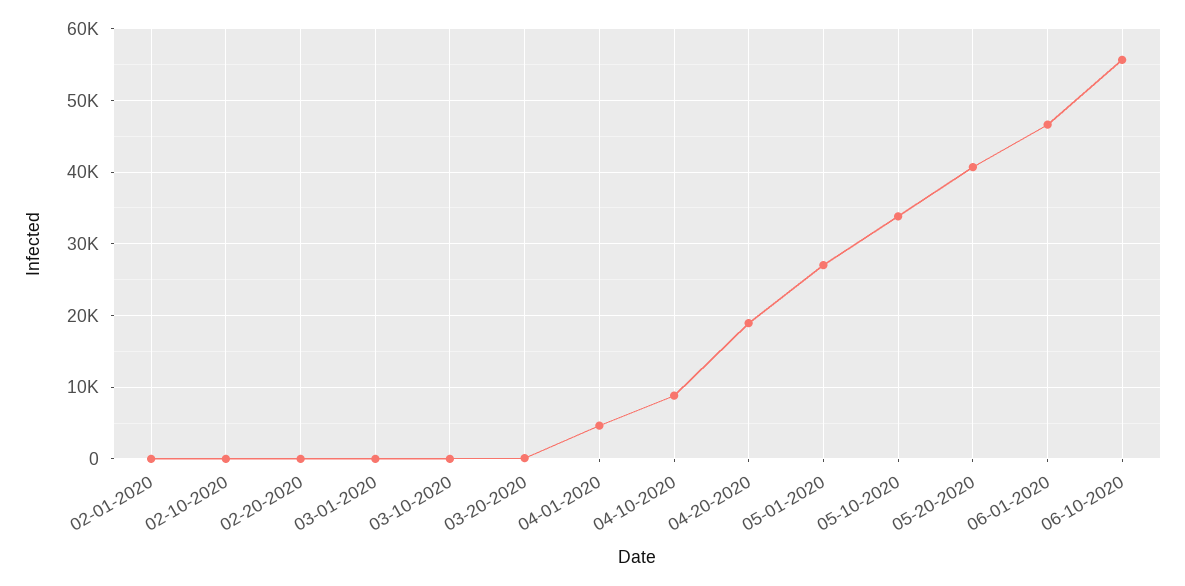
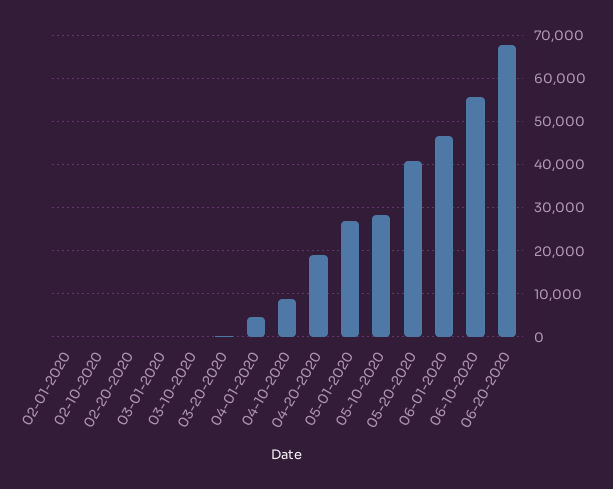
05-10-2020: 34000 -> 28000
06-20-2020: none -> 68000

